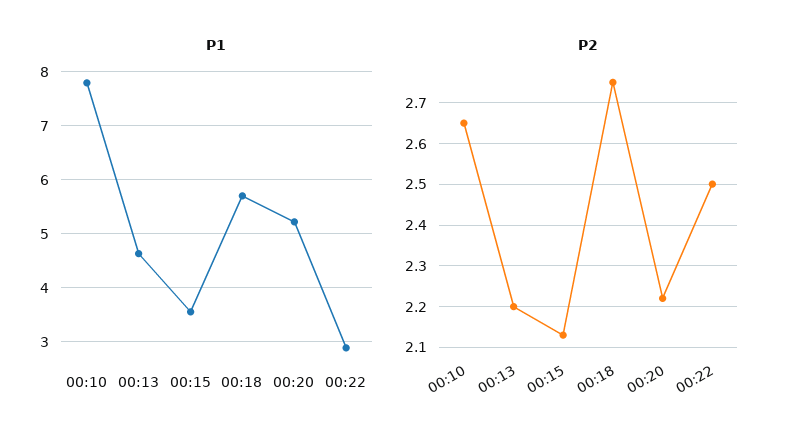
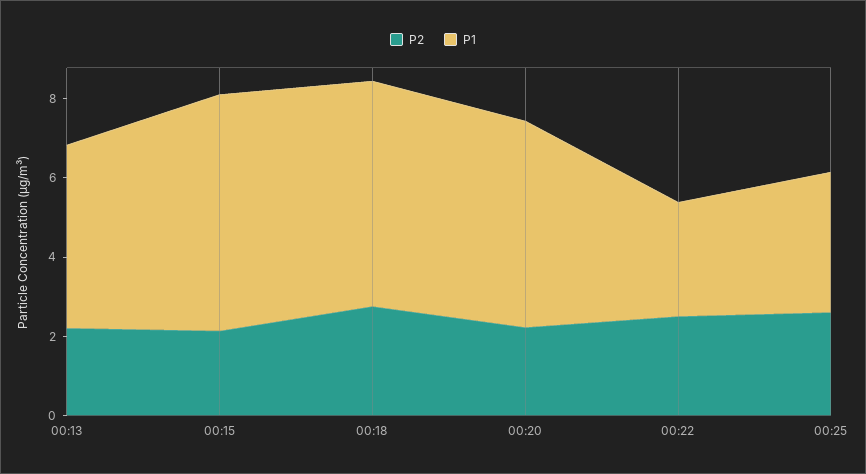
P1, 00:10: 7.8 -> none
P1, 00:15: 3.6 -> 6
P2, 00:10: 2.65 -> none
P2, 00:25: none -> 2.5
P1, 00:25: none -> 3.5

